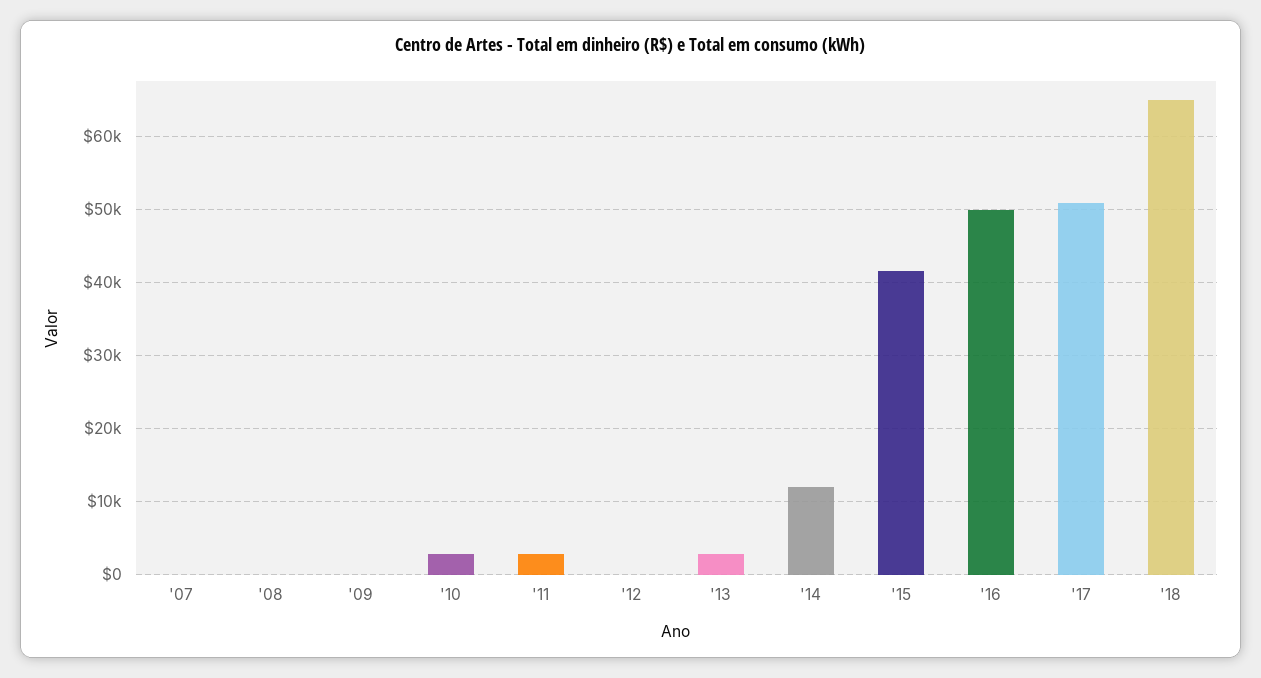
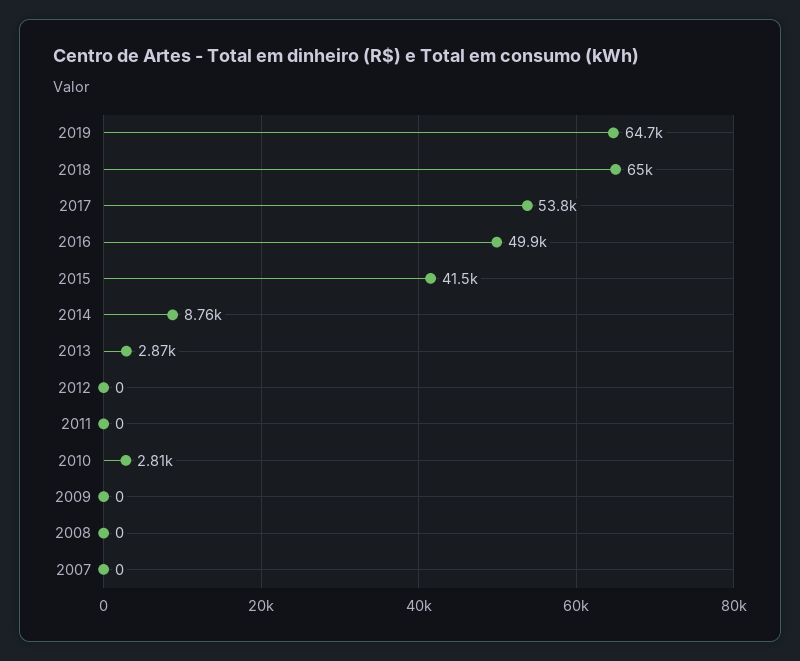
'11: 3000 -> 0
'14: 12000 -> 8760
'17: 51000 -> 53800
2019: none -> 64700

